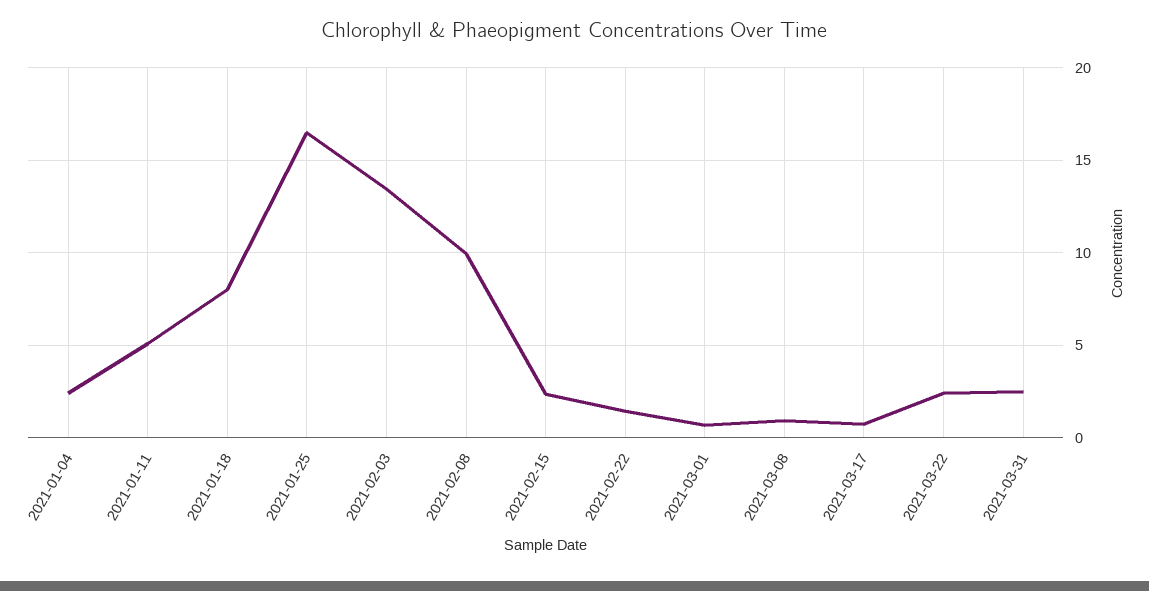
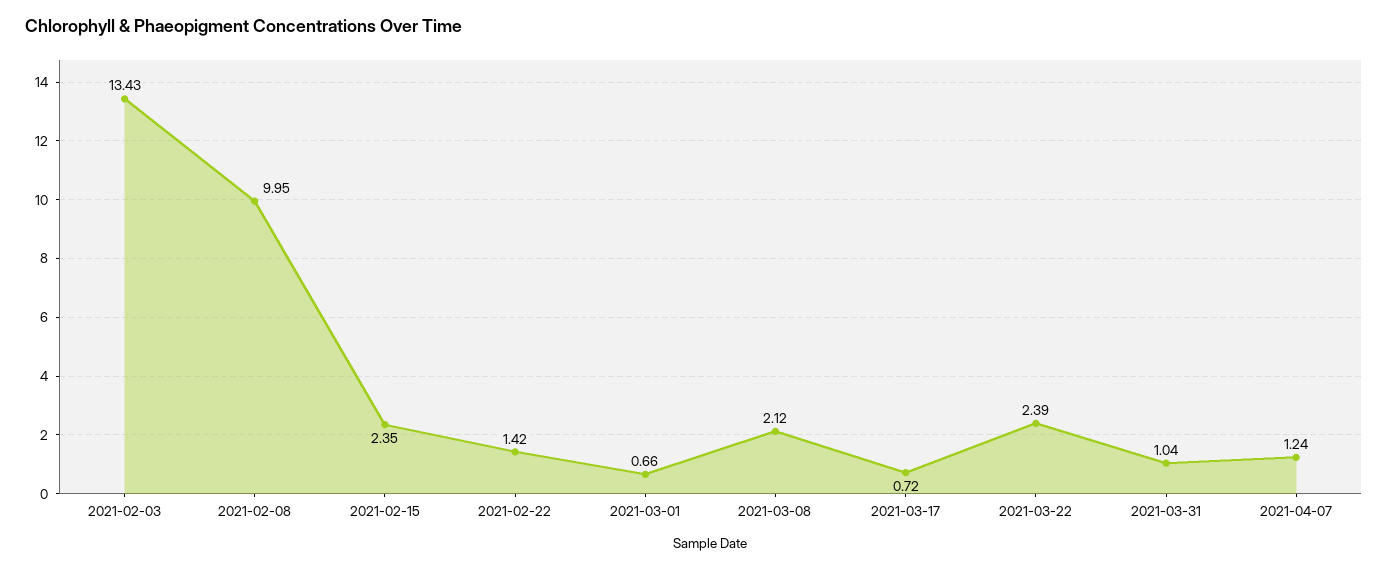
2021-01-04: 2.5 -> none
2021-01-11: 5 -> none
2021-01-18: 8 -> none
2021-01-25: 16.5 -> none
2021-03-08: 1 -> 2.12
2021-03-31: 2.5 -> 1.04
2021-04-07: none -> 1.24

